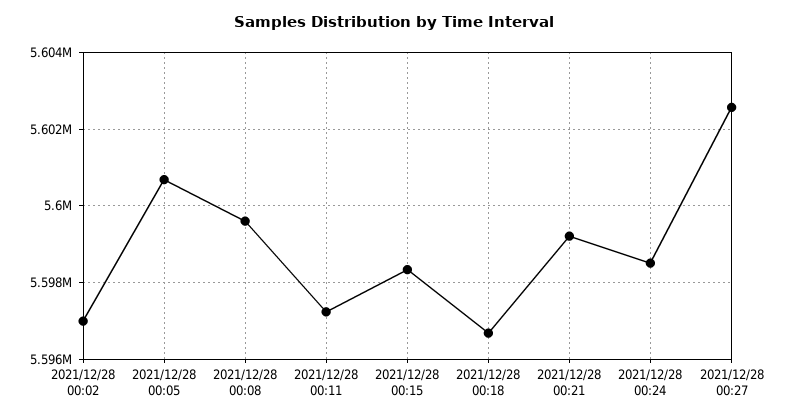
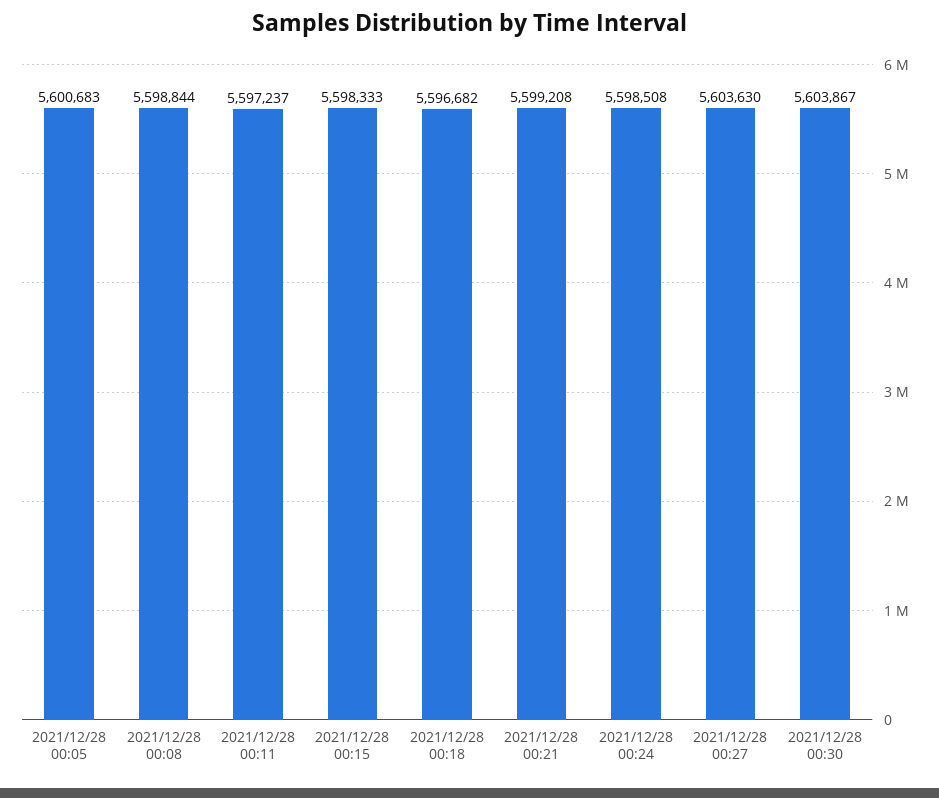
2021/12/28 00:02: 5597000 -> none
2021/12/28 00:08: 5599600 -> 5598844
2021/12/28 00:27: 5602600 -> 5603630
2021/12/28 00:30: none -> 5603867

